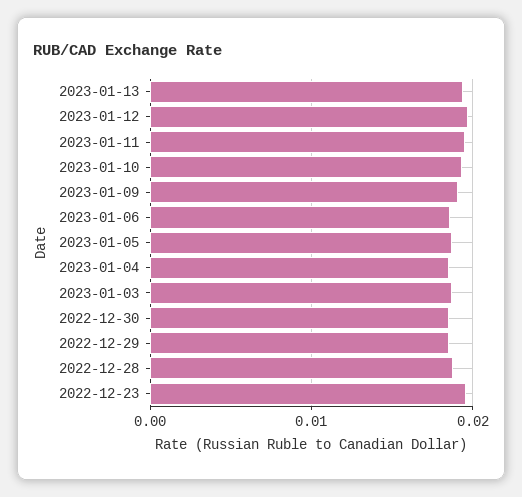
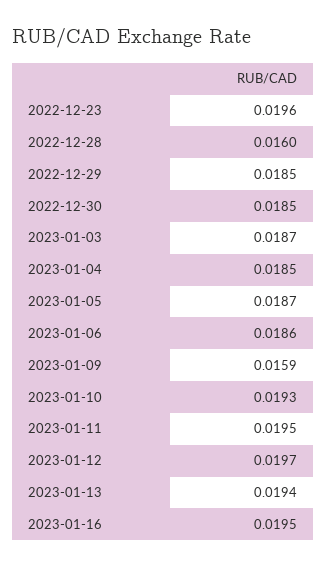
2023-01-09: 0.019 -> 0.0159
2022-12-28: 0.019 -> 0.016
2023-01-16: none -> 0.0195

